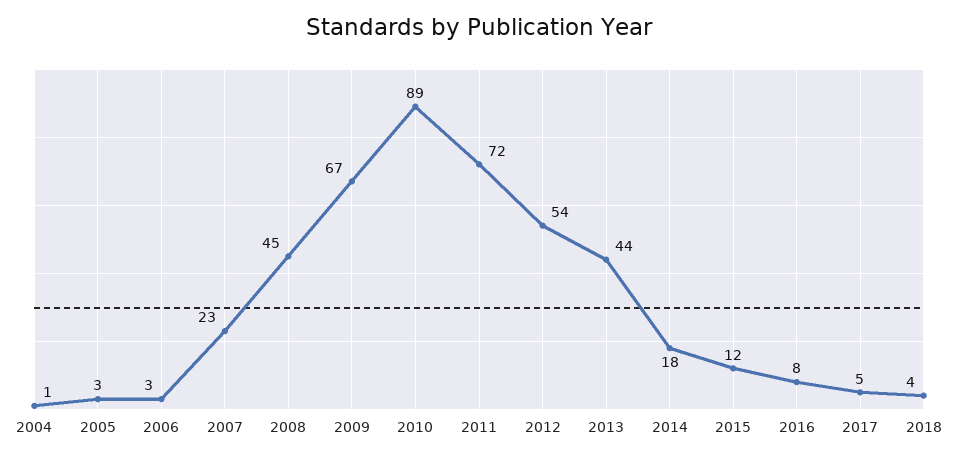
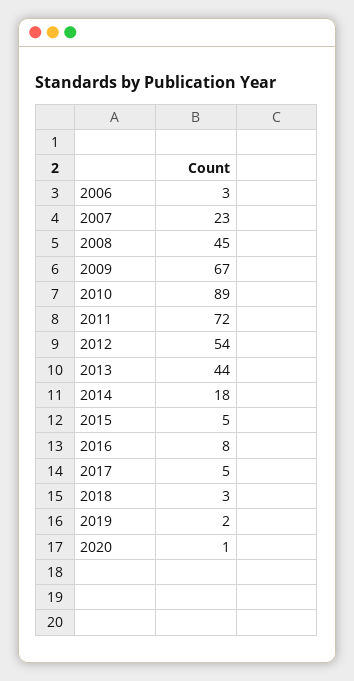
2004: 1 -> none
2005: 3 -> none
2015: 12 -> 5
2018: 4 -> 3
2019: none -> 2
2020: none -> 1

